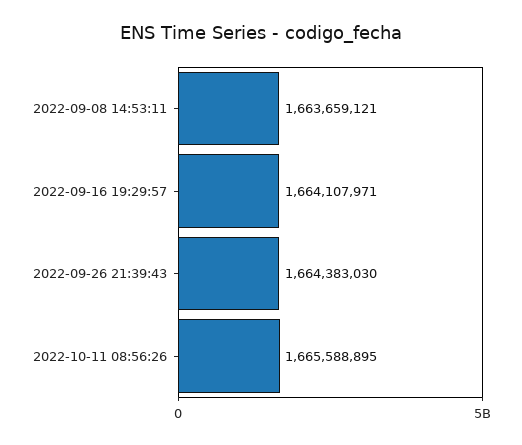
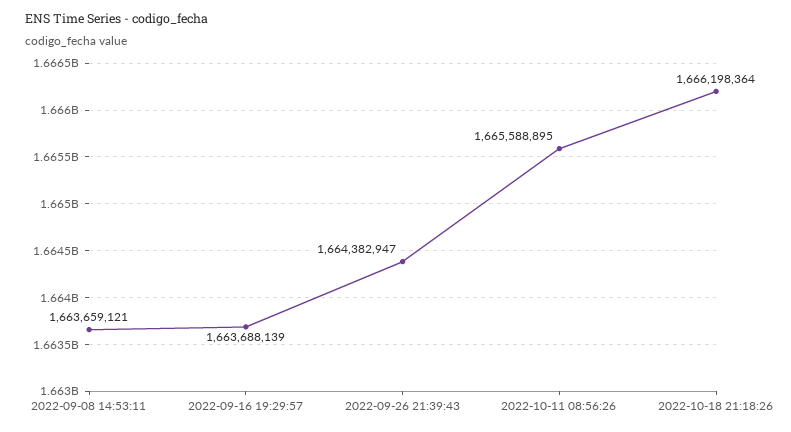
2022-09-16 19:29:57: 1664107971 -> 1663688139
2022-09-26 21:39:43: 1664383030 -> 1664382947
2022-10-18 21:18:26: none -> 1666198364

